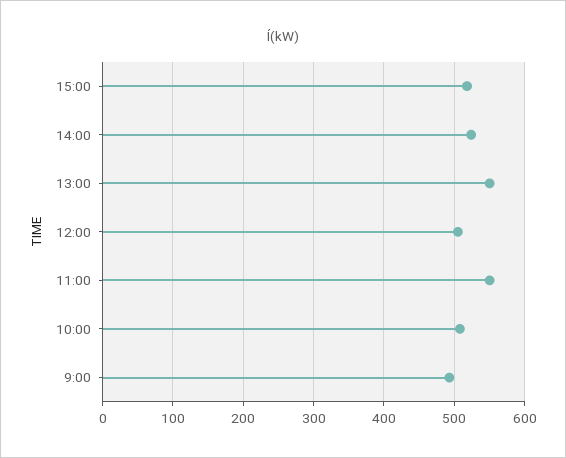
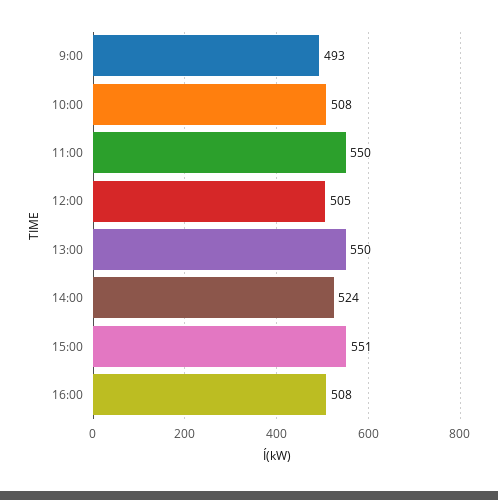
15:00: 520 -> 551
16:00: none -> 508

